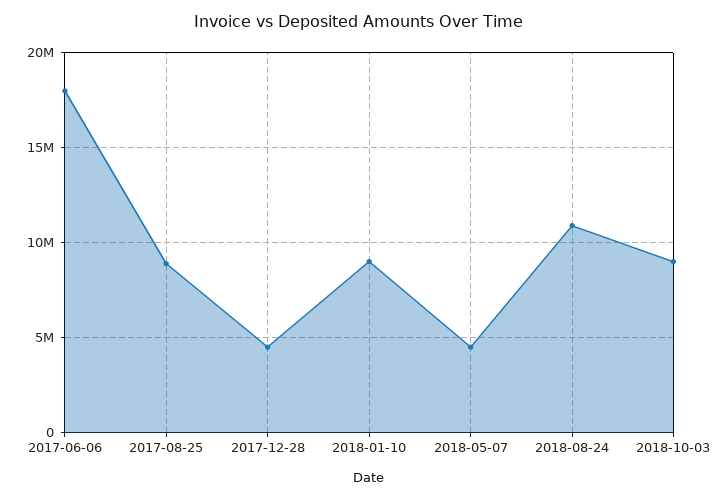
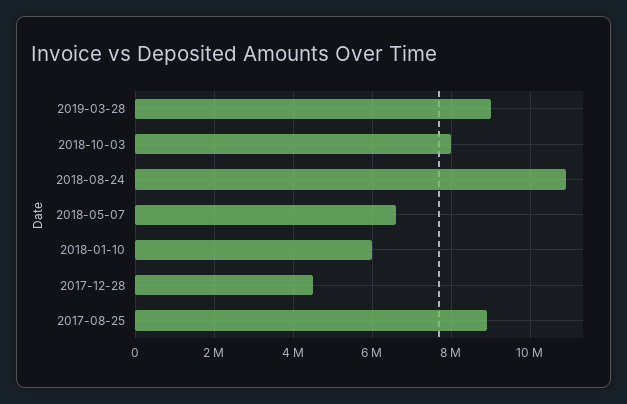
2017-06-06: 18000000 -> none
2018-01-10: 9000000 -> 6000000
2018-05-07: 4500000 -> 6600000
2018-10-03: 9000000 -> 8000000
2019-03-28: none -> 9000000

